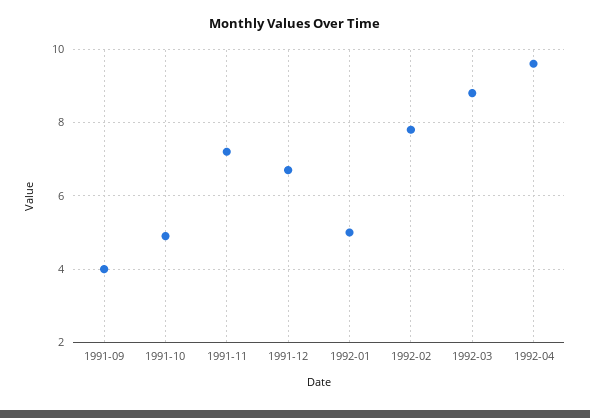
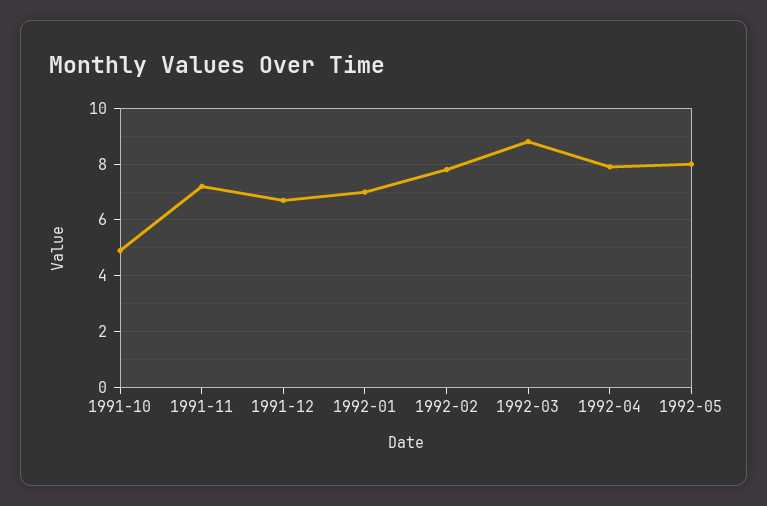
1991-09: 4 -> none
1992-01: 5 -> 7
1992-04: 9.5 -> 8
1992-05: none -> 8

